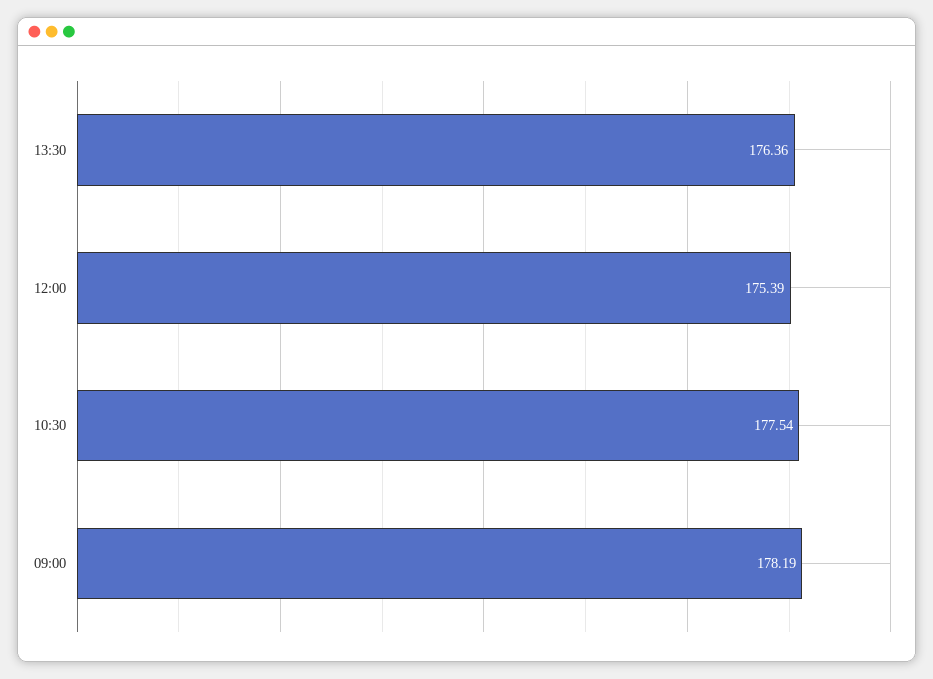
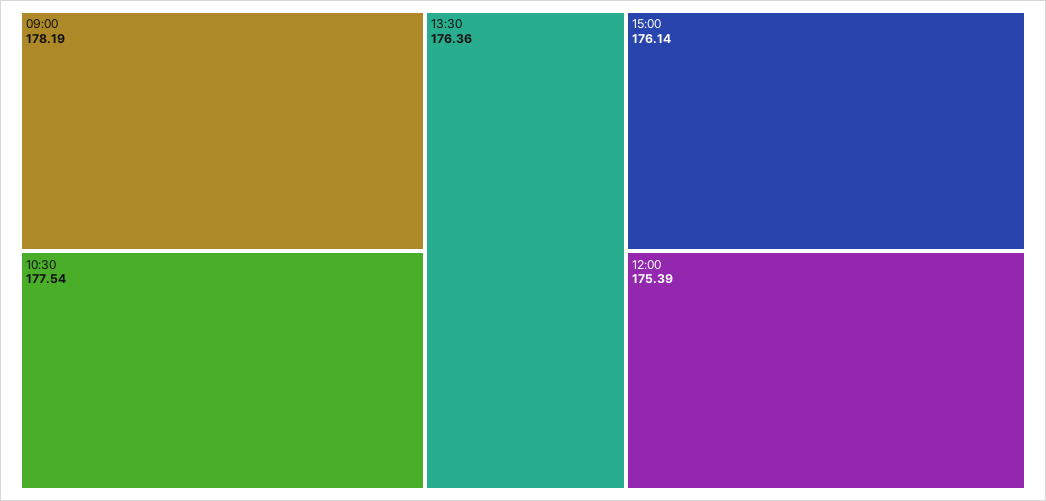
15:00: none -> 176.14

